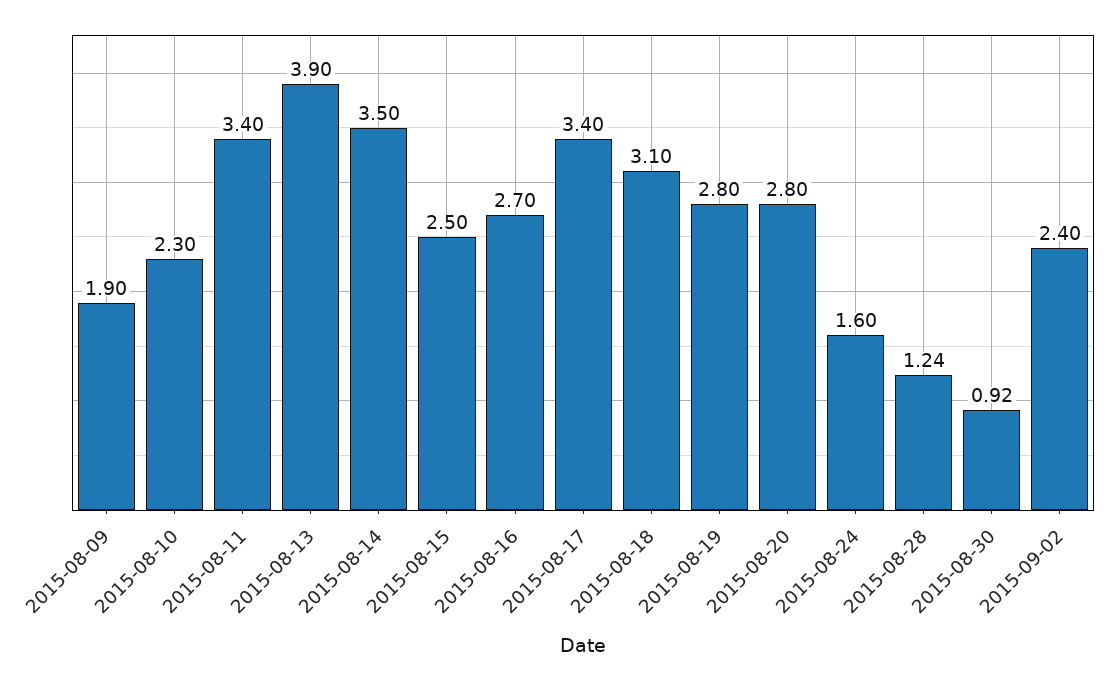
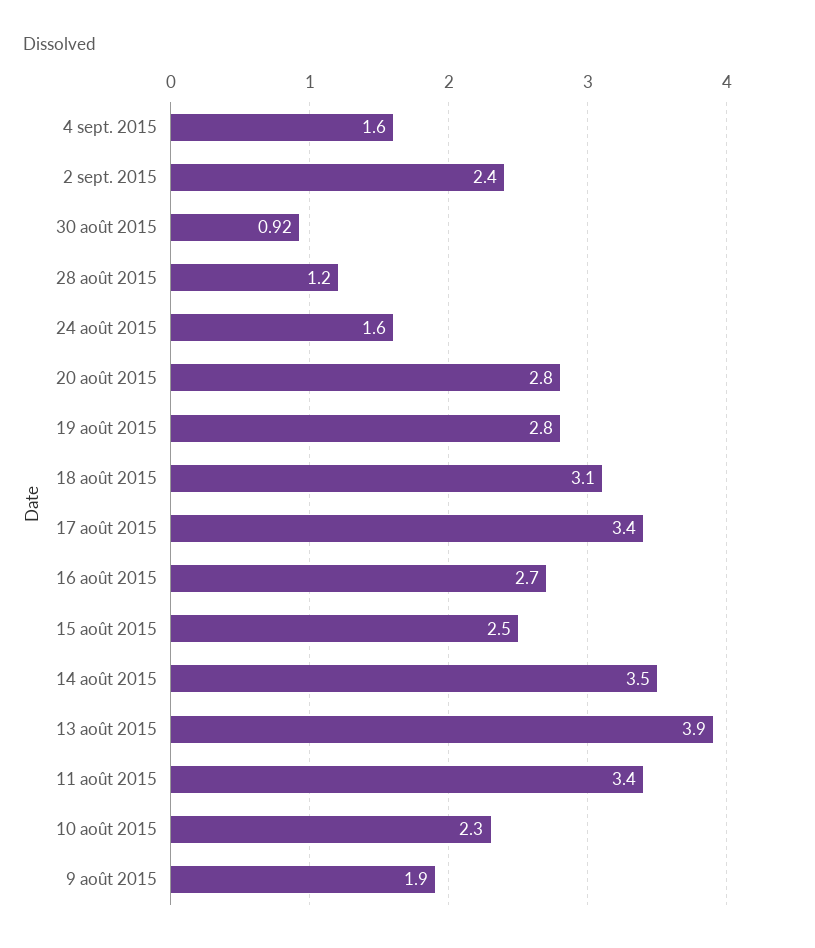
2015-08-28: 1.24 -> 1.2
4 sept. 2015: none -> 1.6

